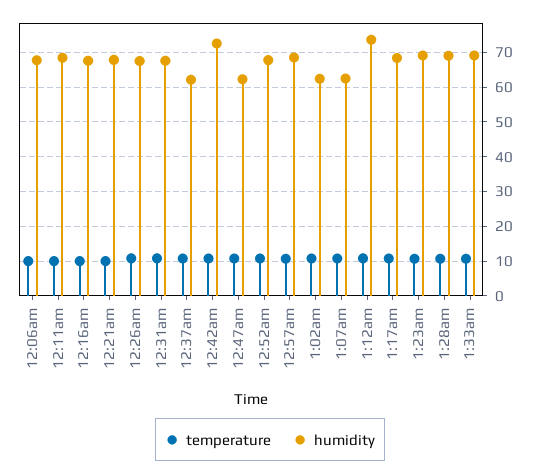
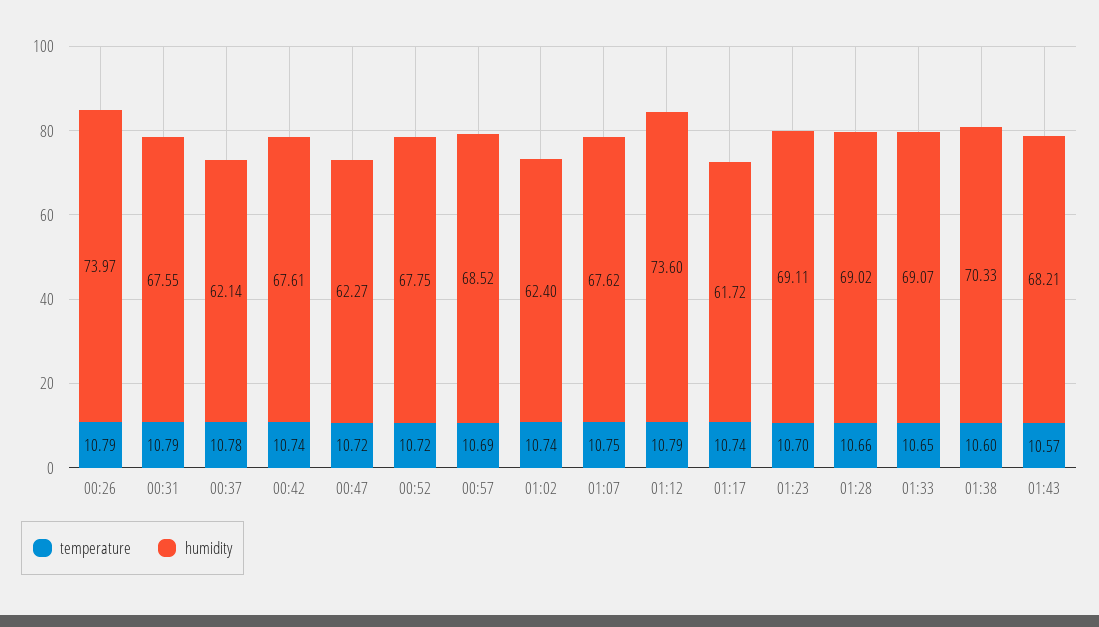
temperature, 12:06am: 10 -> none
humidity, 12:06am: 68 -> none
temperature, 12:11am: 10 -> none
humidity, 12:11am: 68 -> none
temperature, 12:16am: 10 -> none
humidity, 12:16am: 68 -> none
temperature, 12:21am: 10 -> none
humidity, 12:21am: 68 -> none
humidity, 12:26am: 68 -> 73.97
humidity, 12:42am: 72 -> 67.61
humidity, 1:07am: 62 -> 67.62
humidity, 1:17am: 68 -> 61.72
temperature, 01:38: none -> 10.6
humidity, 01:38: none -> 70.33
temperature, 01:43: none -> 10.57
humidity, 01:43: none -> 68.21

